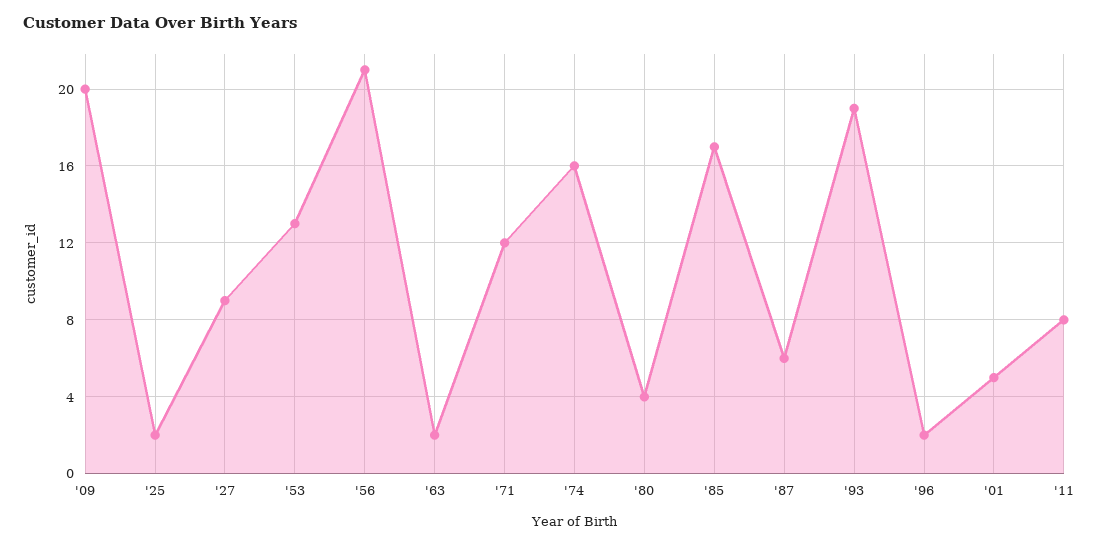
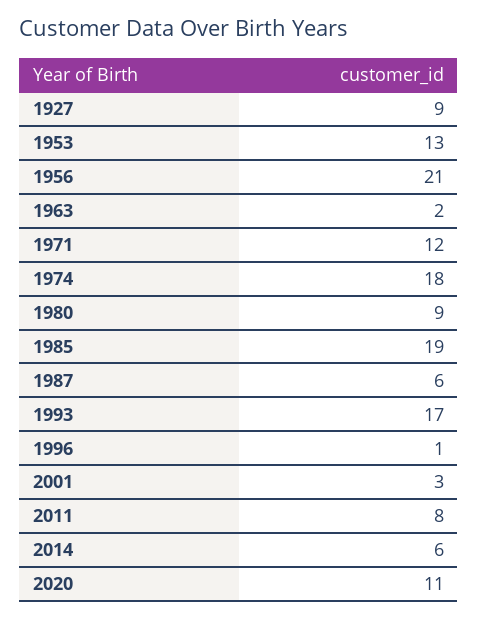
'09: 20 -> none
'25: 2 -> none
'74: 16 -> 18
'80: 4 -> 9
'85: 17 -> 19
'93: 19 -> 17
'96: 2 -> 1
'01: 5 -> 3
2014: none -> 6
2020: none -> 11

